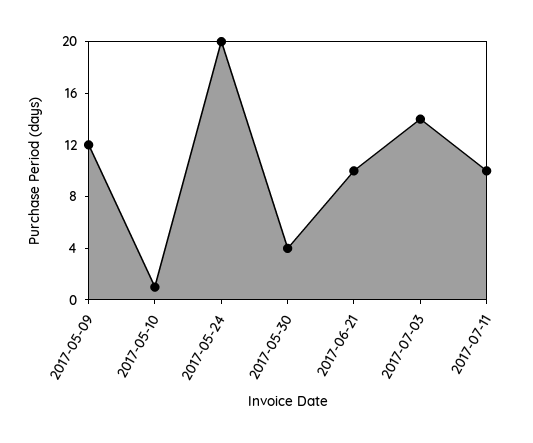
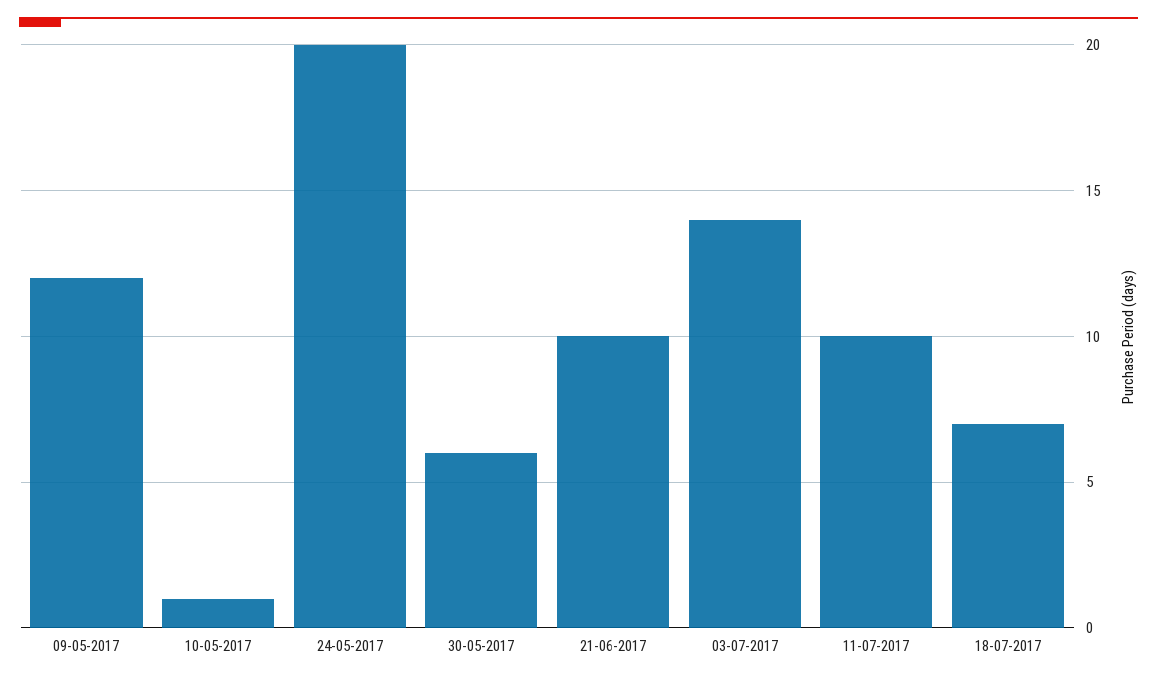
2017-05-30: 4 -> 6
18-07-2017: none -> 7

